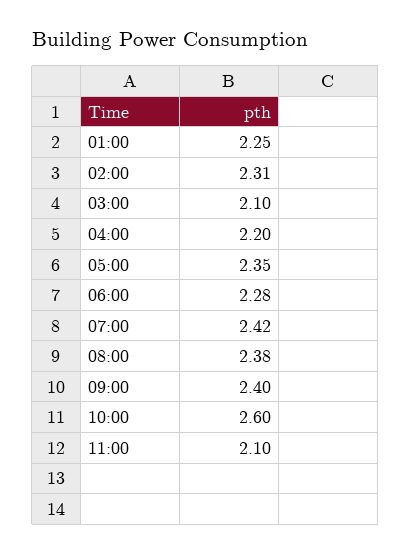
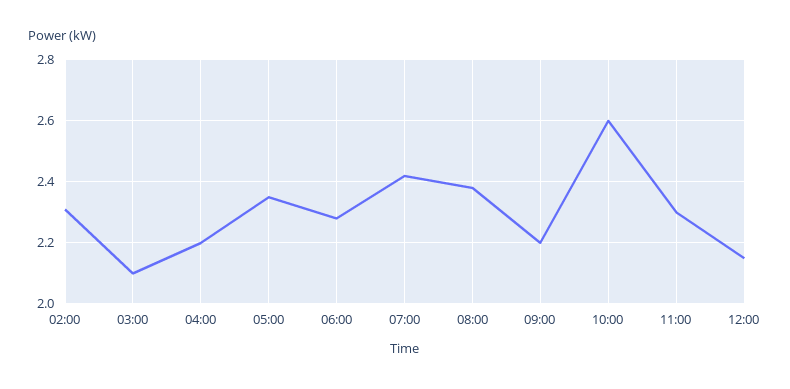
01:00: 2.25 -> none
09:00: 2.4 -> 2.2
11:00: 2.1 -> 2.3
12:00: none -> 2.15

